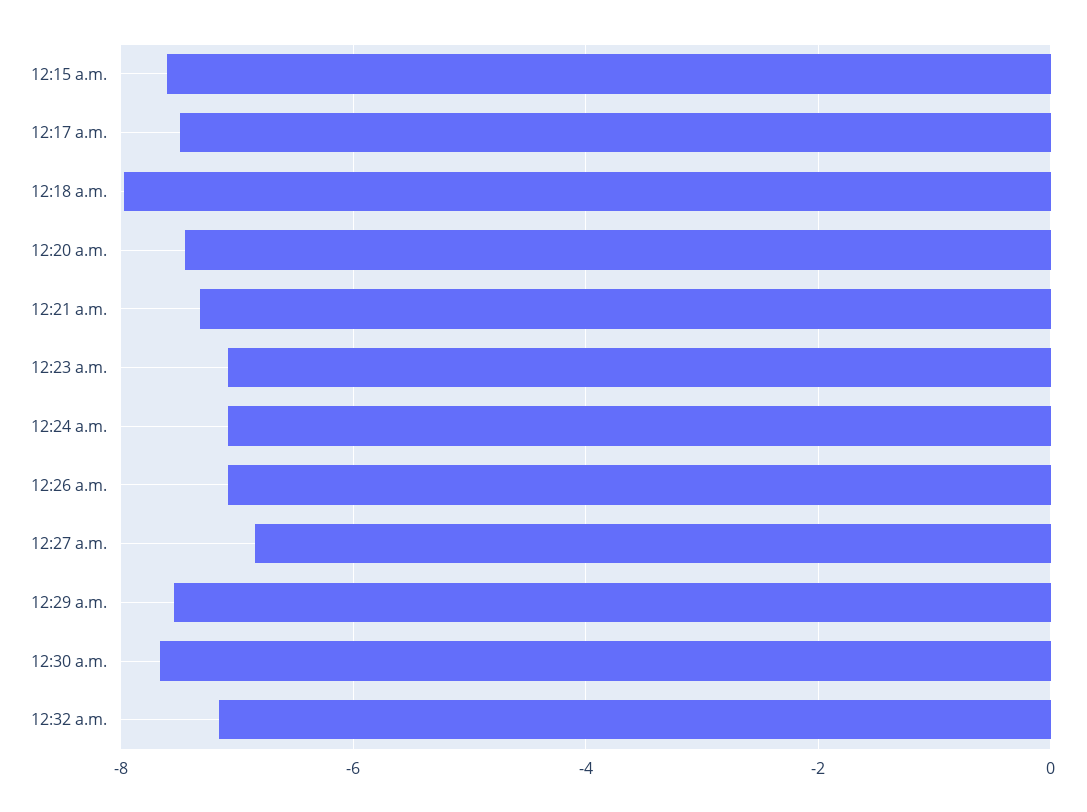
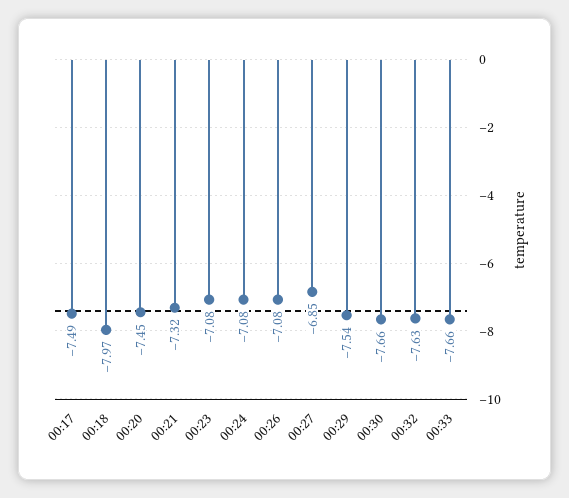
12:15 a.m.: -7.6 -> none
12:32 a.m.: -7.2 -> -7.63
00:33: none -> -7.66

